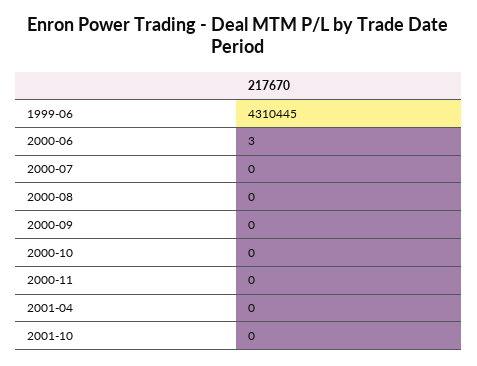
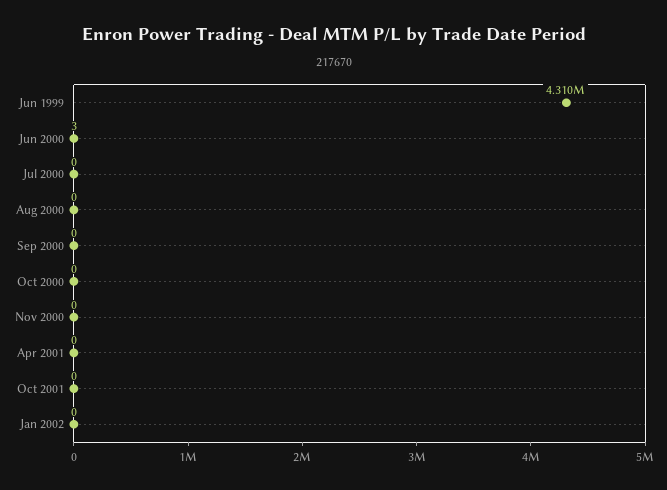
Jan 2002: none -> 0

